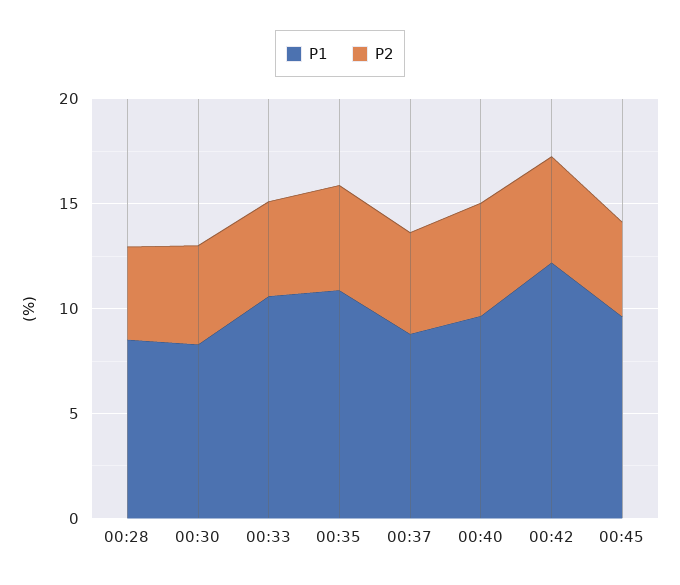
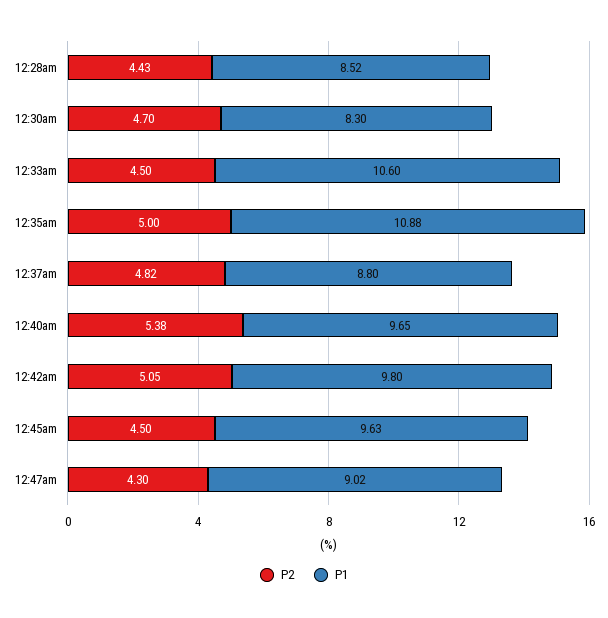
P1, 00:42: 12 -> 9.8
P2, 12:47am: none -> 4.3
P1, 12:47am: none -> 9.02

